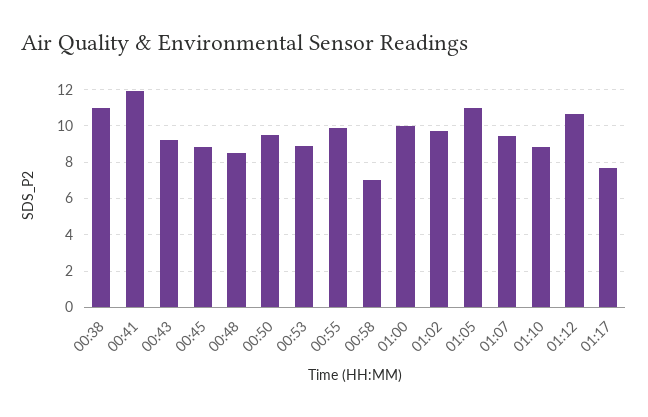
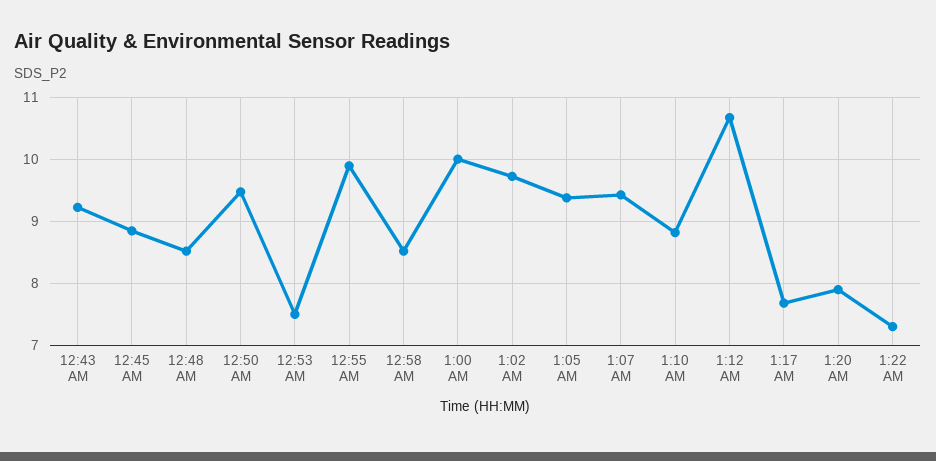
00:38: 11 -> none
00:41: 12 -> none
00:53: 9 -> 7.5
00:58: 7 -> 8.5
01:05: 11 -> 9.4
1:20 AM: none -> 7.9
1:22 AM: none -> 7.3

